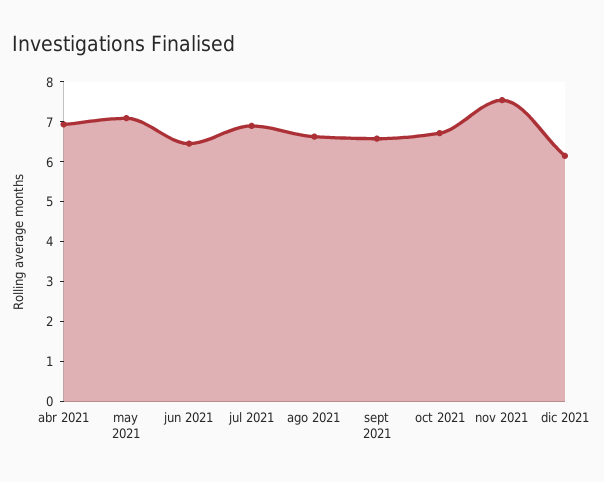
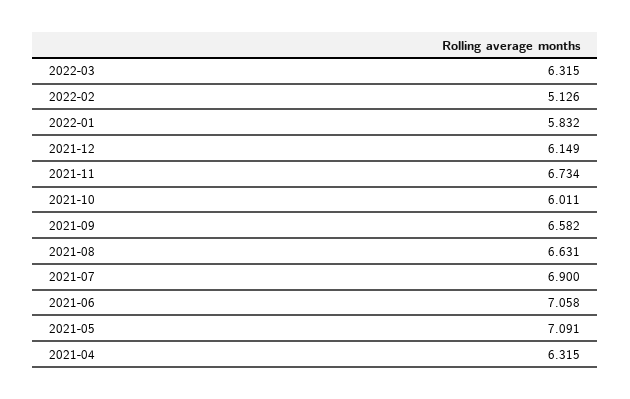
abr 2021: 7 -> 6.315
jun 2021: 6.5 -> 7.058
oct 2021: 6.75 -> 6.011
nov 2021: 7.5 -> 6.734
2022-03: none -> 6.315
2022-02: none -> 5.126
2022-01: none -> 5.832

